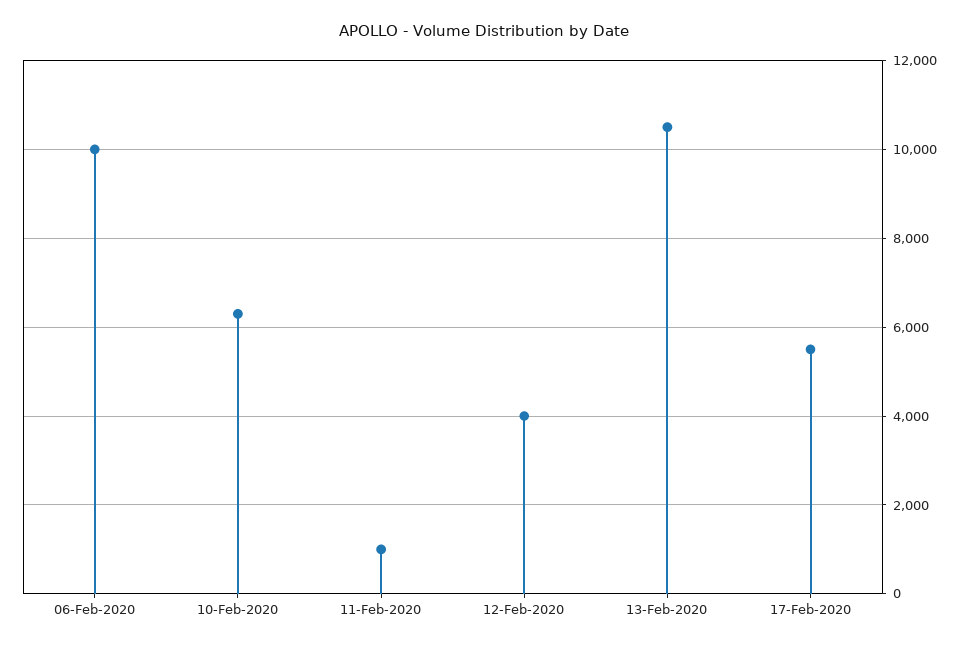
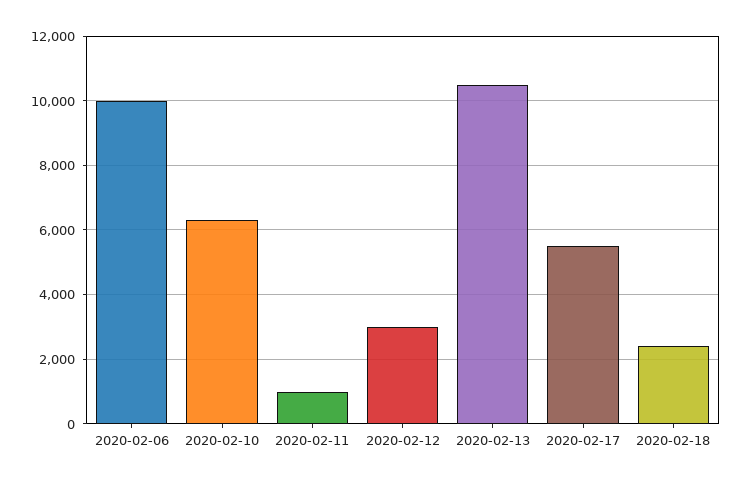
12-Feb-2020: 4000 -> 3000
2020-02-18: none -> 2400

